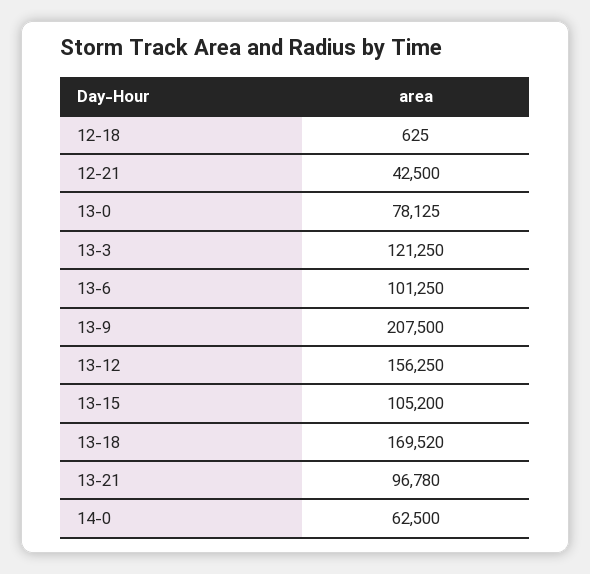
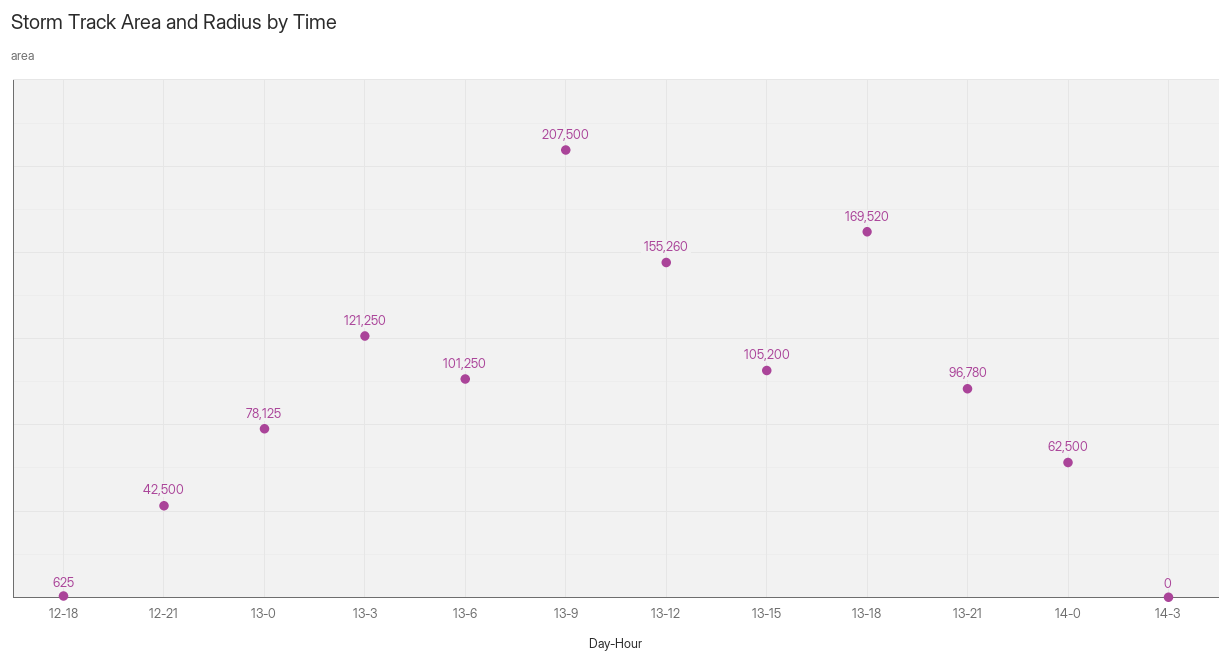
13-12: 156250 -> 155260
14-3: none -> 0

